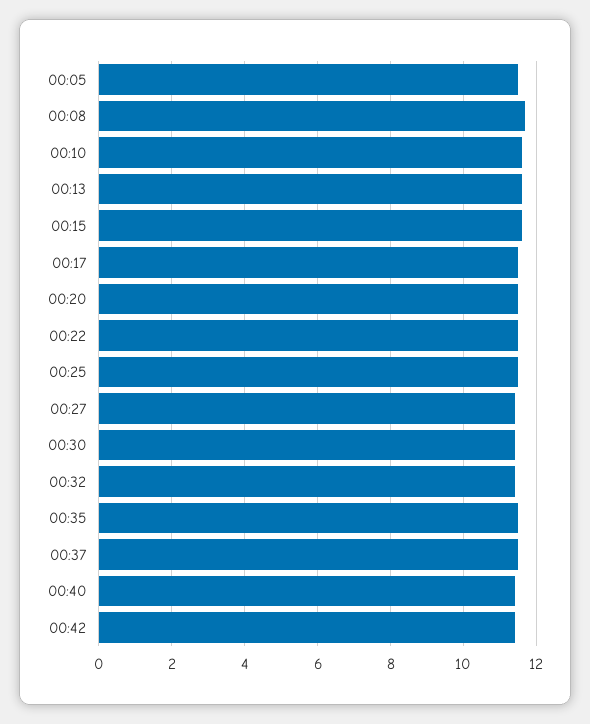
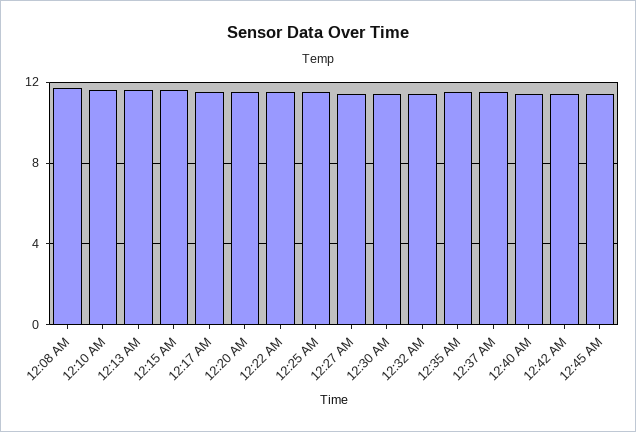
00:05: 11.5 -> none
12:45 AM: none -> 11.5

